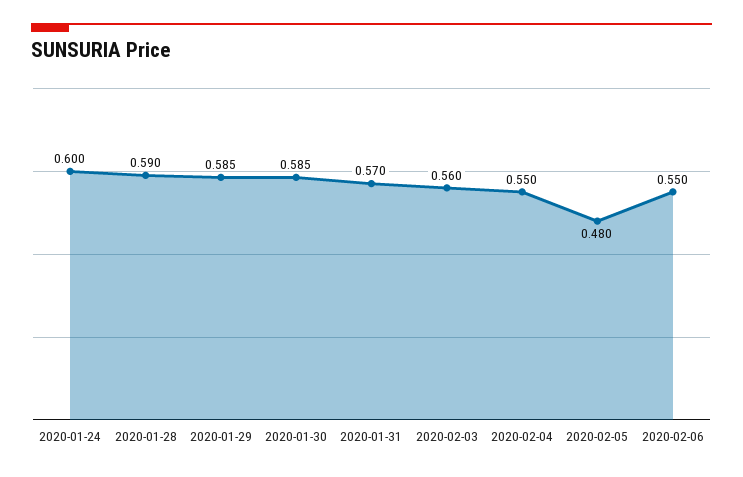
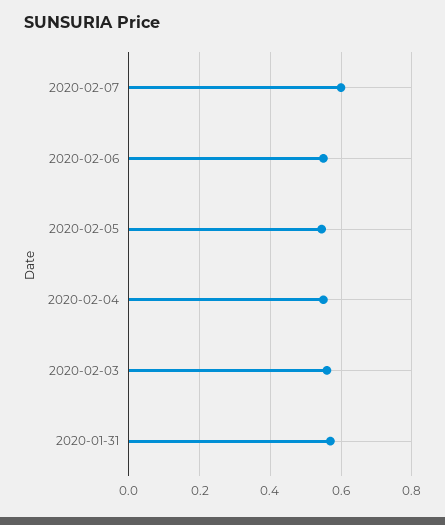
2020-01-24: 0.6 -> none
2020-01-28: 0.59 -> none
2020-01-29: 0.585 -> none
2020-01-30: 0.585 -> none
2020-02-05: 0.48 -> 0.54
2020-02-07: none -> 0.6

